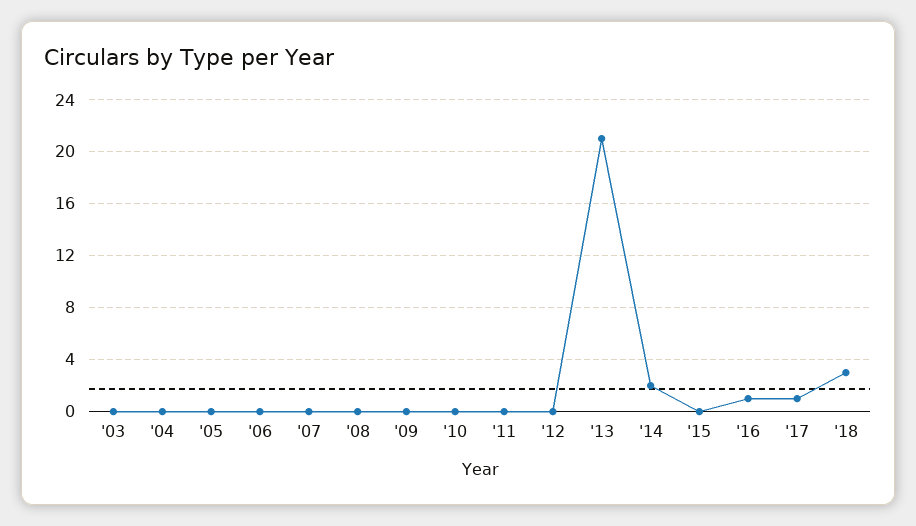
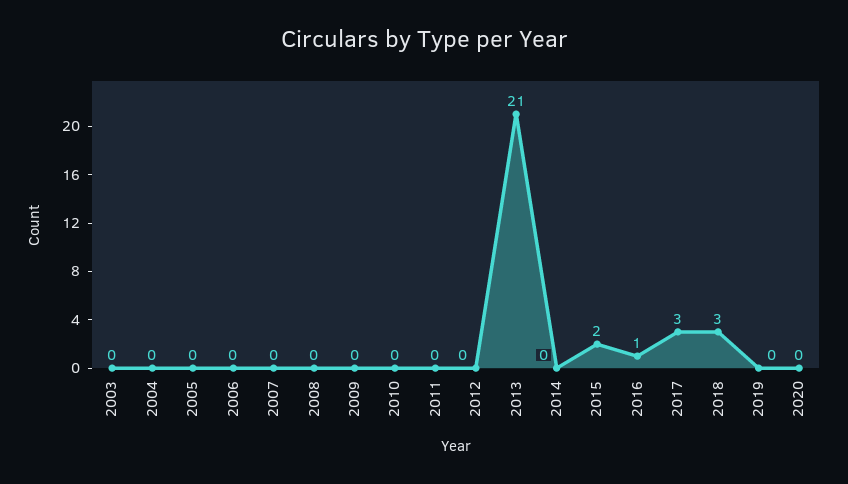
'14: 2 -> 0
'15: 0 -> 2
'17: 1 -> 3
2019: none -> 0
2020: none -> 0

